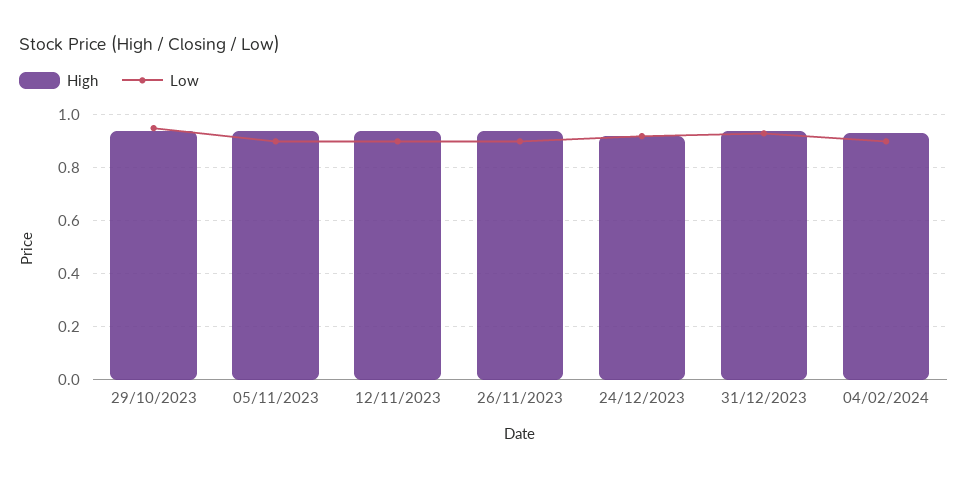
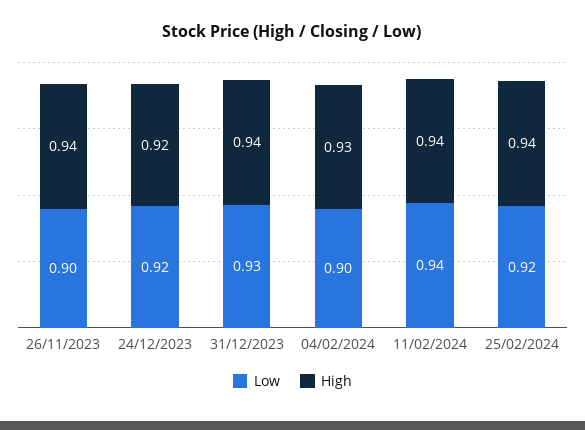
High, 29/10/2023: 0.95 -> none
Low, 29/10/2023: 0.95 -> none
High, 05/11/2023: 0.95 -> none
Low, 05/11/2023: 0.9 -> none
High, 12/11/2023: 0.95 -> none
Low, 12/11/2023: 0.9 -> none
Low, 11/02/2024: none -> 0.94
High, 11/02/2024: none -> 0.94
Low, 25/02/2024: none -> 0.92
High, 25/02/2024: none -> 0.94

